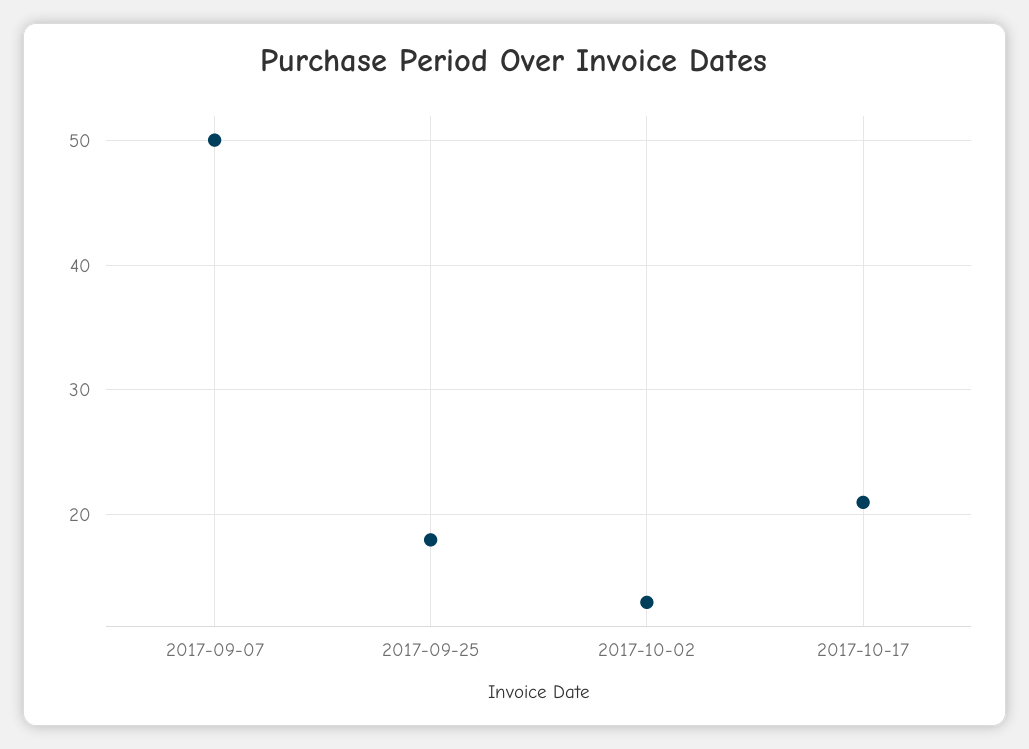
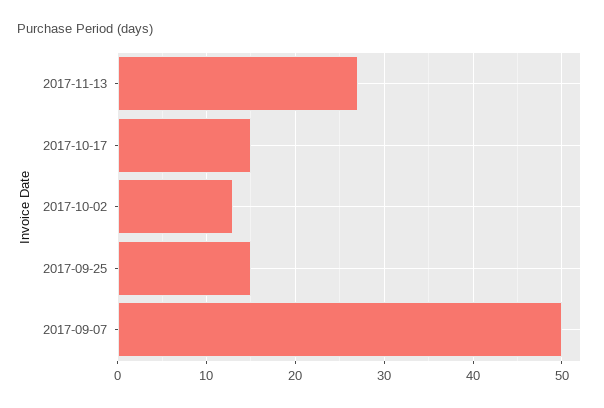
2017-09-25: 18 -> 15
2017-10-17: 21 -> 15
2017-11-13: none -> 27

